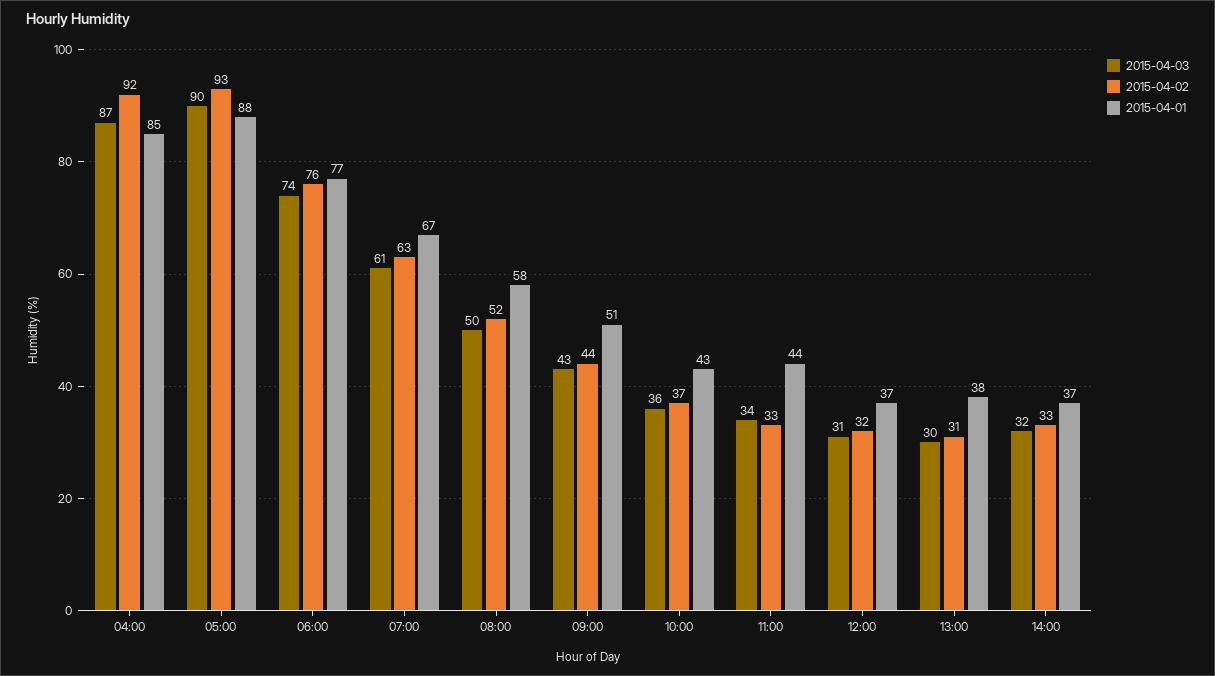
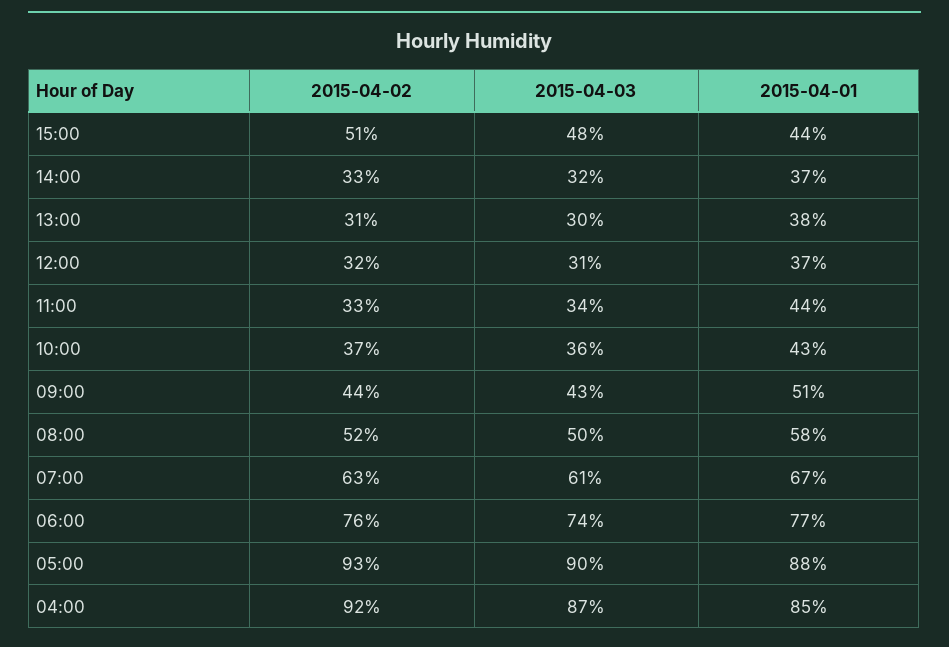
2015-04-02, 15:00: none -> 51
2015-04-03, 15:00: none -> 48
2015-04-01, 15:00: none -> 44

